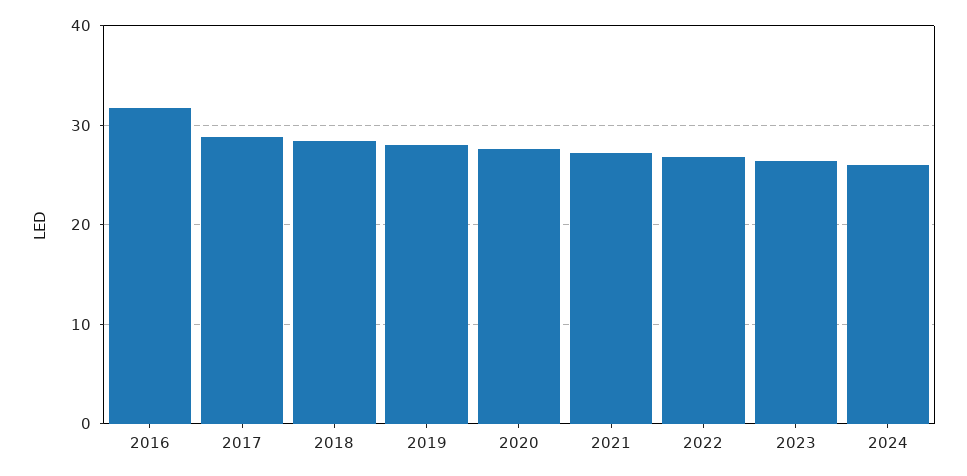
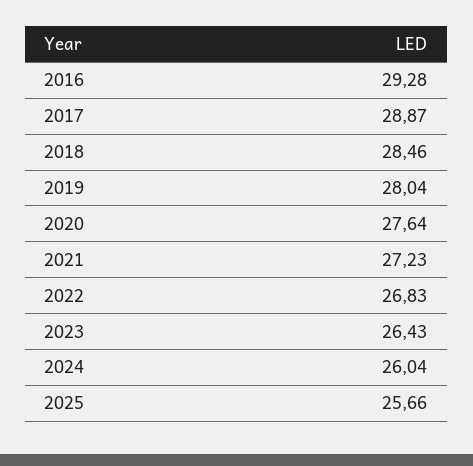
2016: 32 -> 29.28
2025: none -> 25.66

